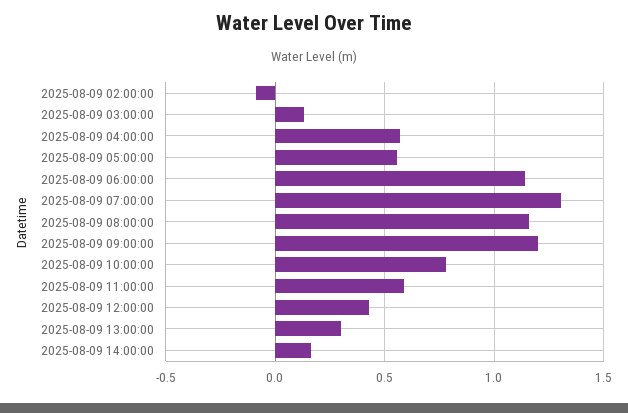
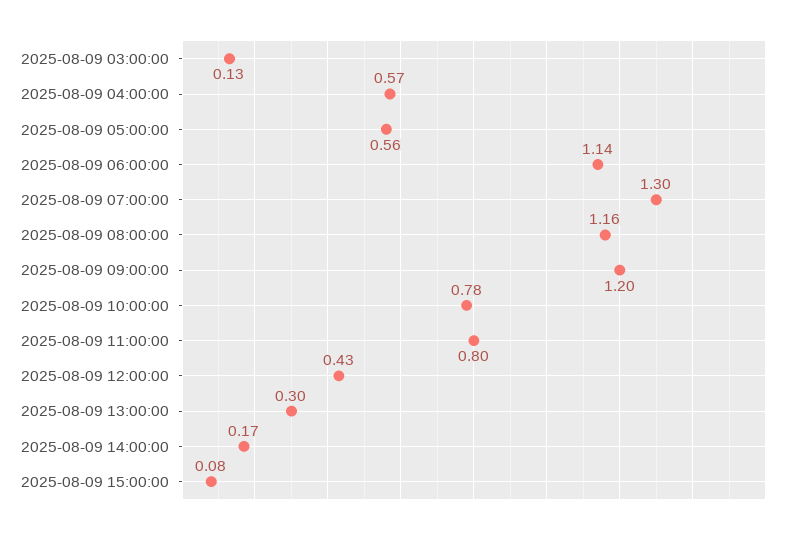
2025-08-09 02:00:00: -0.1 -> none
2025-08-09 11:00:00: 0.6 -> 0.8
2025-08-09 15:00:00: none -> 0.08

